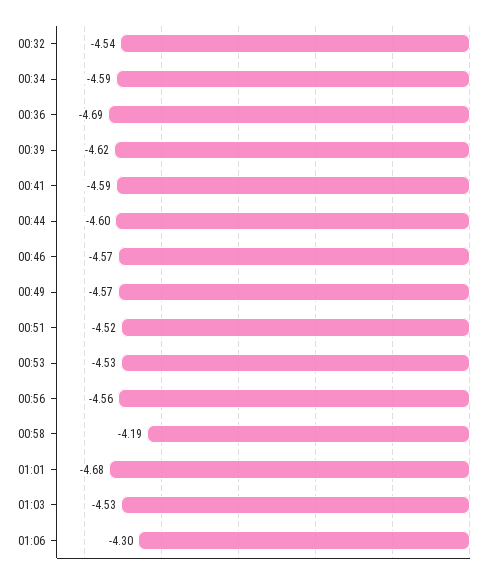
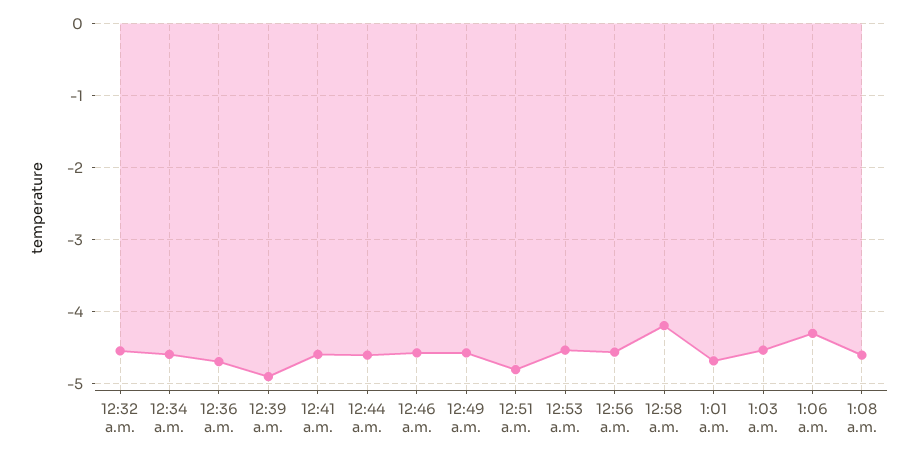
00:39: -4.62 -> -4.9
00:51: -4.52 -> -4.8
1:08 a.m.: none -> -4.6

